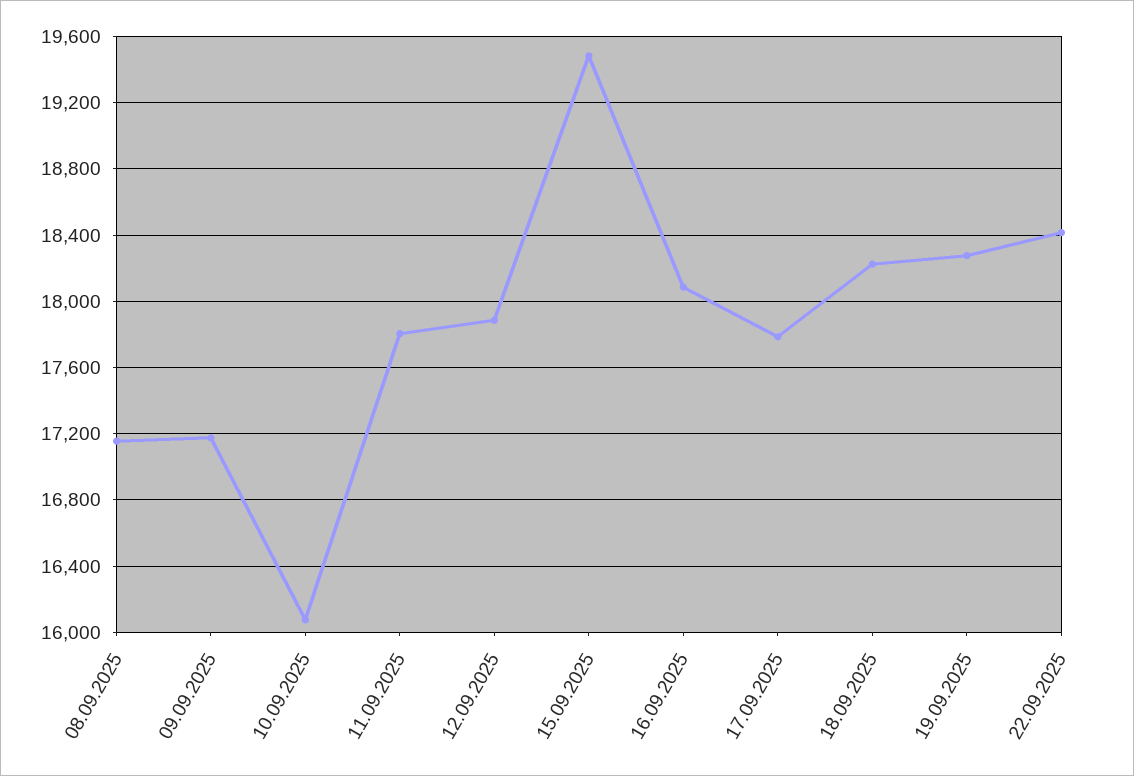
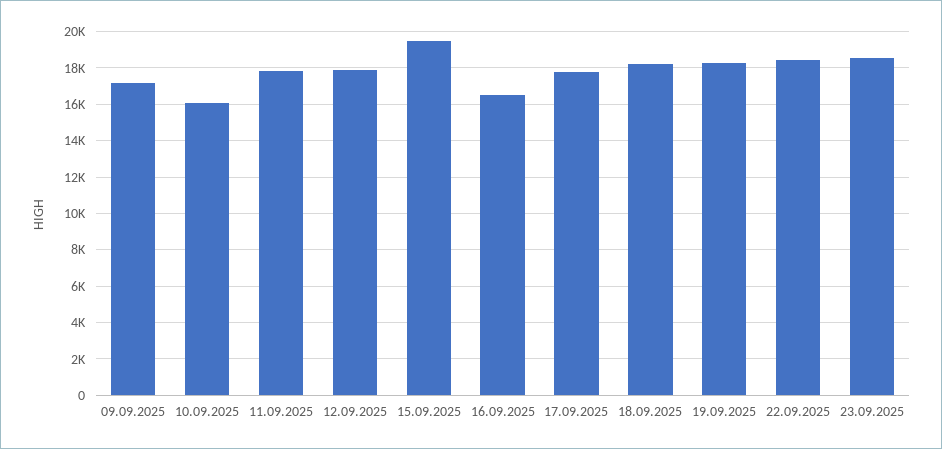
08.09.2025: 17150 -> none
16.09.2025: 18100 -> 16500
23.09.2025: none -> 18500

